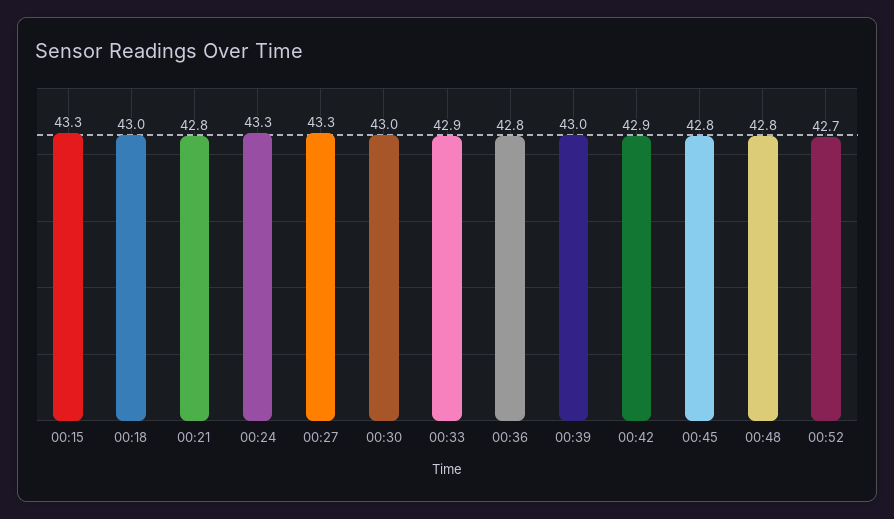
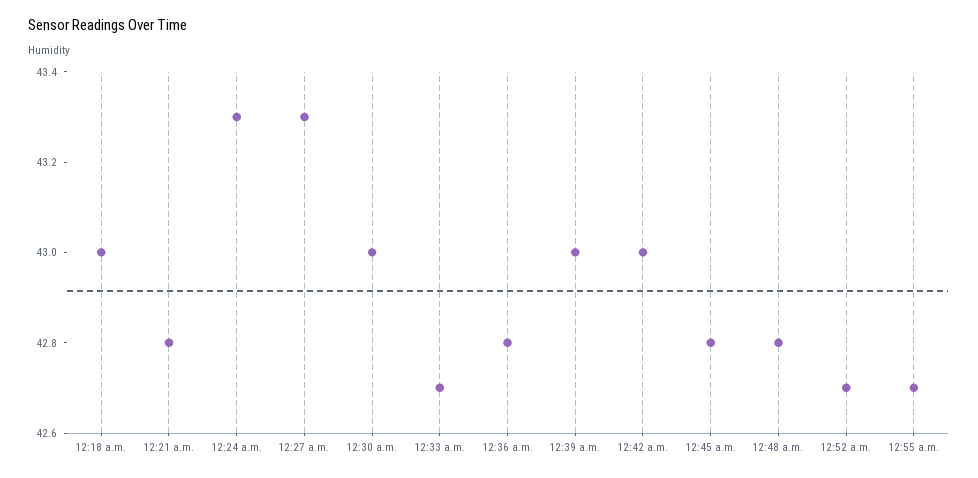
00:15: 43.3 -> none
00:33: 42.9 -> 42.7
00:42: 42.9 -> 43
12:55 a.m.: none -> 42.7

